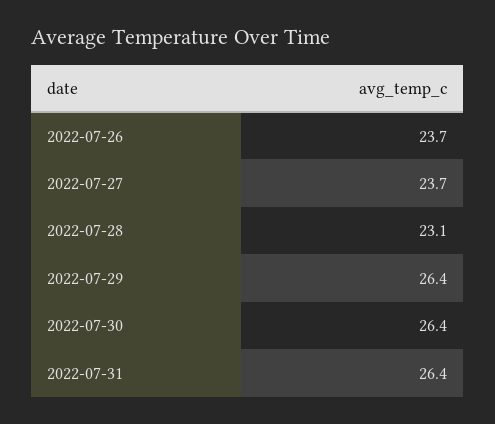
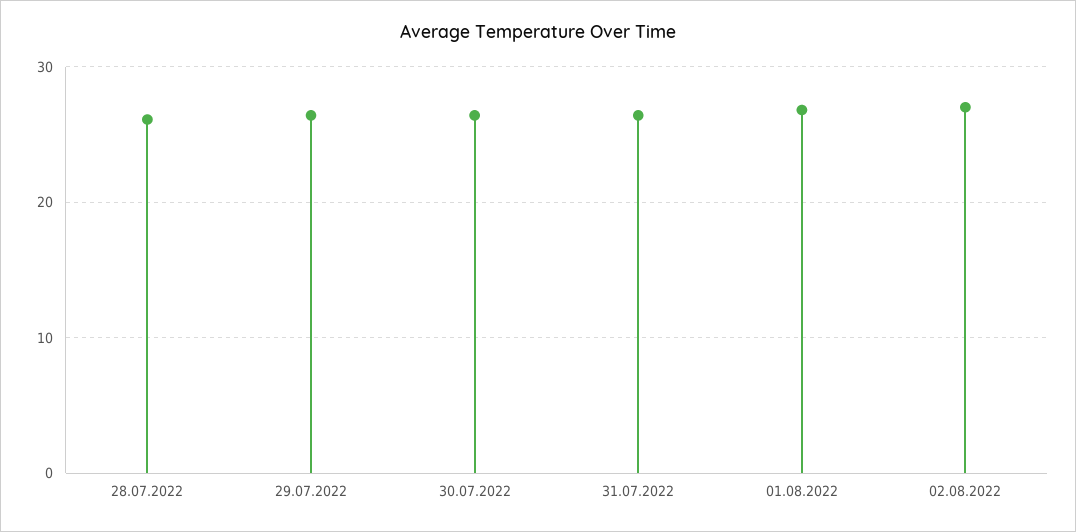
2022-07-26: 23.7 -> none
2022-07-27: 23.7 -> none
2022-07-28: 23.1 -> 26
01.08.2022: none -> 27
02.08.2022: none -> 27

